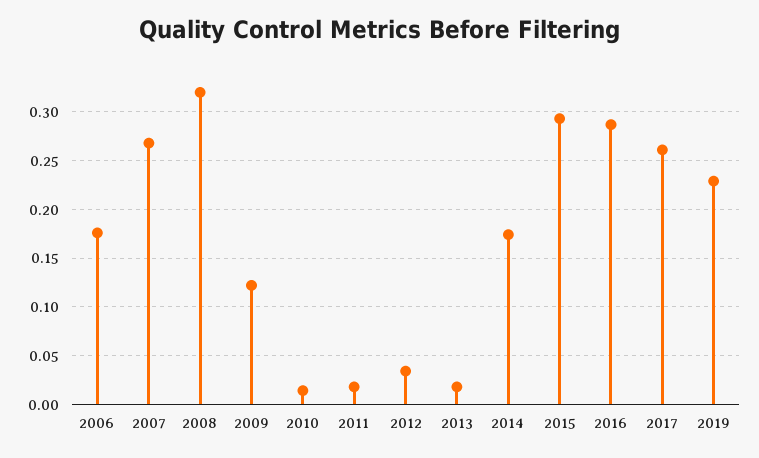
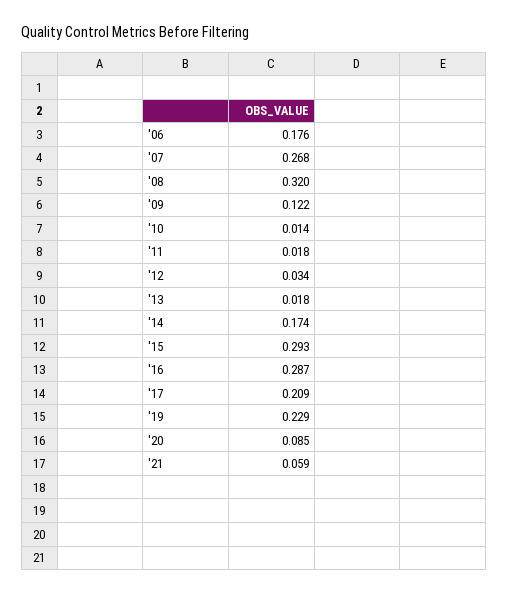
2017: 0.26 -> 0.209
'20: none -> 0.085
'21: none -> 0.059

